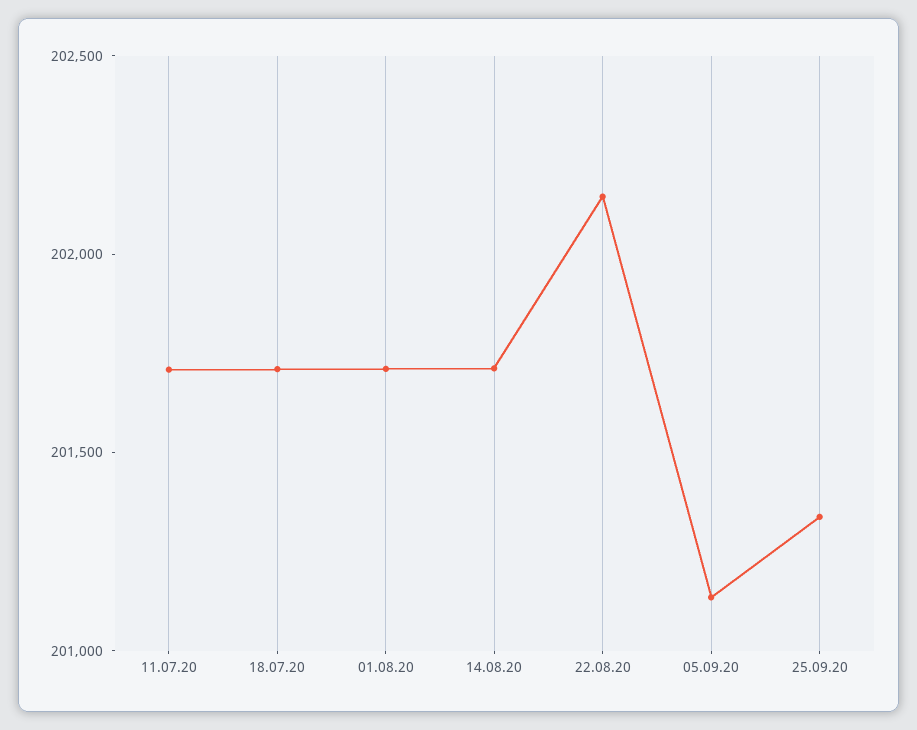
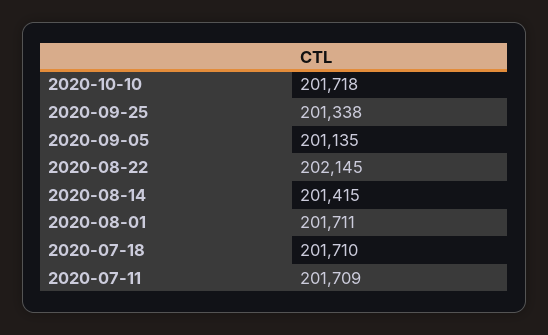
14.08.20: 201700 -> 201415
2020-10-10: none -> 201718

